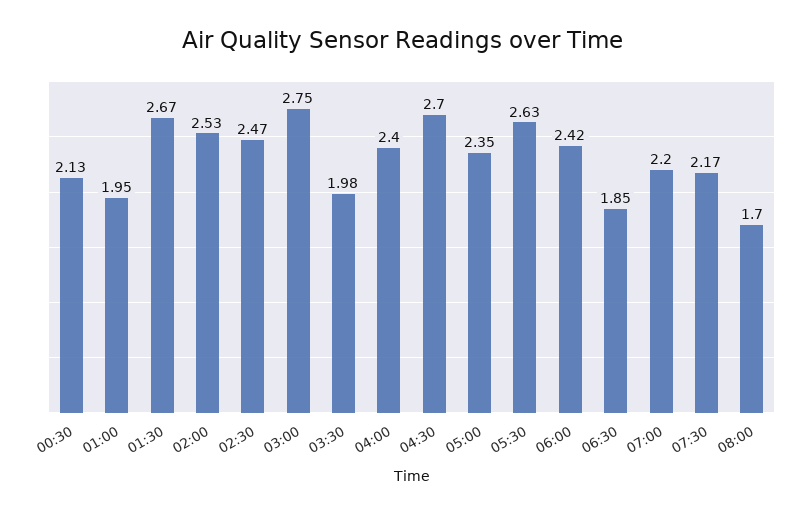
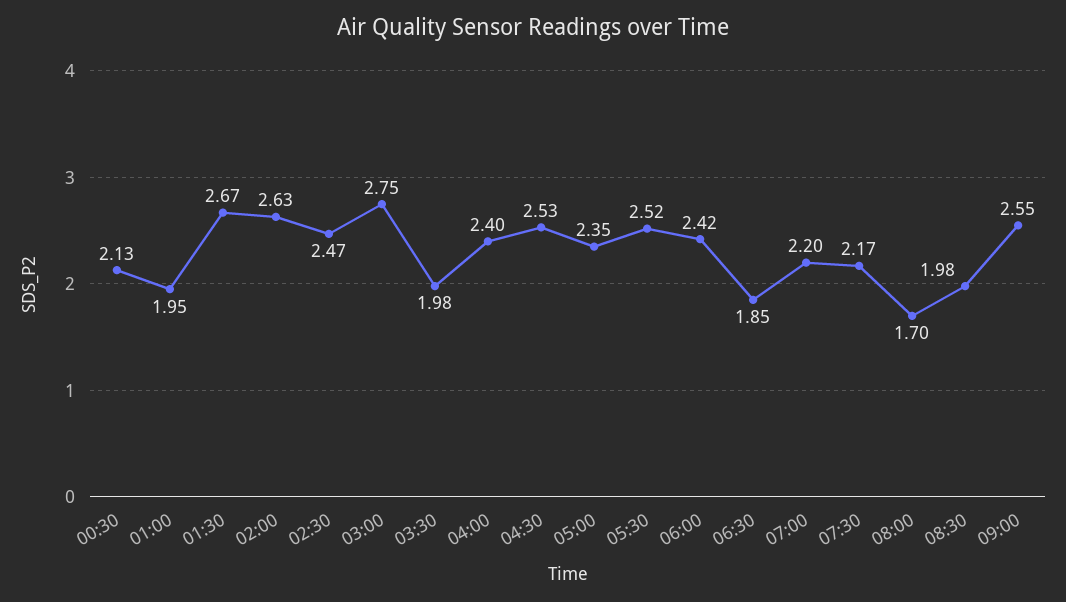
02:00: 2.53 -> 2.63
04:30: 2.7 -> 2.53
05:30: 2.63 -> 2.52
08:30: none -> 1.98
09:00: none -> 2.55

